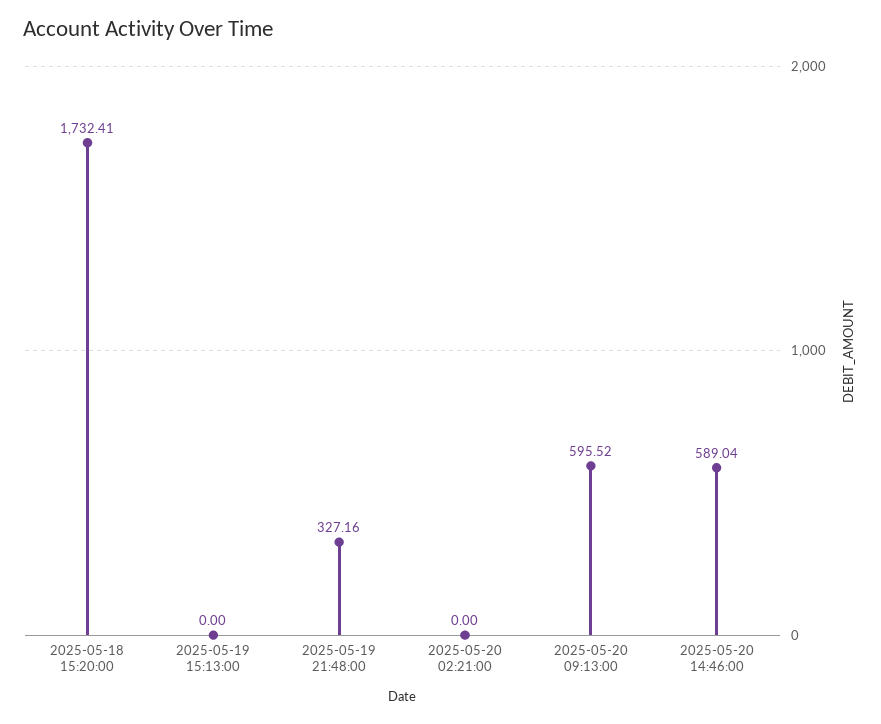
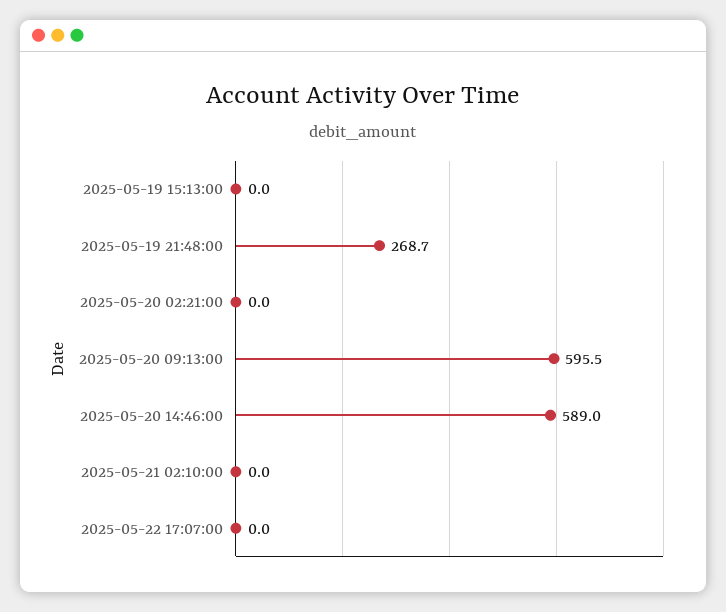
2025-05-18 15:20:00: 1732.41 -> none
2025-05-19 21:48:00: 327.16 -> 268.7
2025-05-21 02:10:00: none -> 0
2025-05-22 17:07:00: none -> 0

